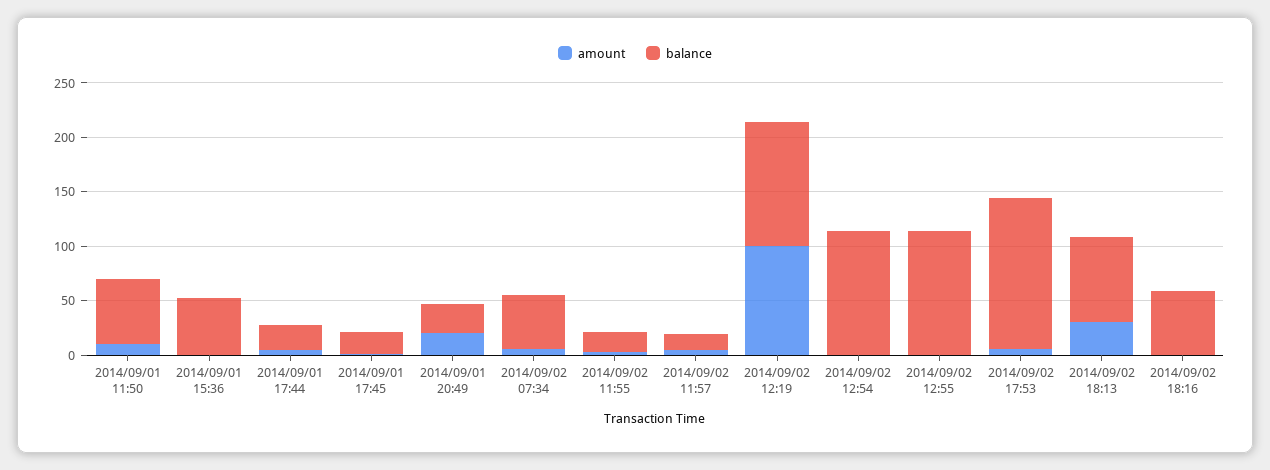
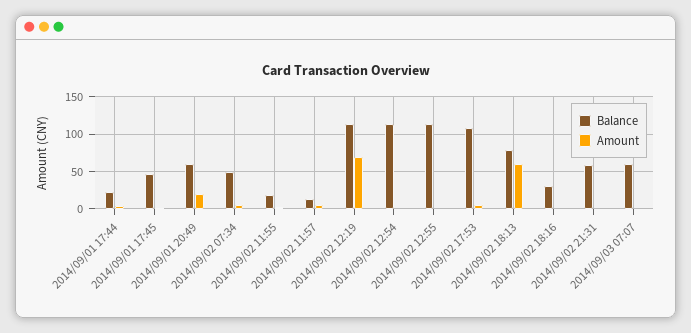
amount, 2014/09/01 11:50: 10 -> none
balance, 2014/09/01 11:50: 60 -> none
amount, 2014/09/01 15:36: 0 -> none
balance, 2014/09/01 15:36: 50 -> none
balance, 2014/09/01 17:45: 20 -> 50
balance, 2014/09/01 20:49: 30 -> 60
amount, 2014/09/02 12:19: 100 -> 70
balance, 2014/09/02 17:53: 140 -> 110
amount, 2014/09/02 18:13: 30 -> 60
balance, 2014/09/02 18:16: 60 -> 30
balance, 2014/09/02 21:31: none -> 60
amount, 2014/09/02 21:31: none -> 0
balance, 2014/09/03 07:07: none -> 60
amount, 2014/09/03 07:07: none -> 0

